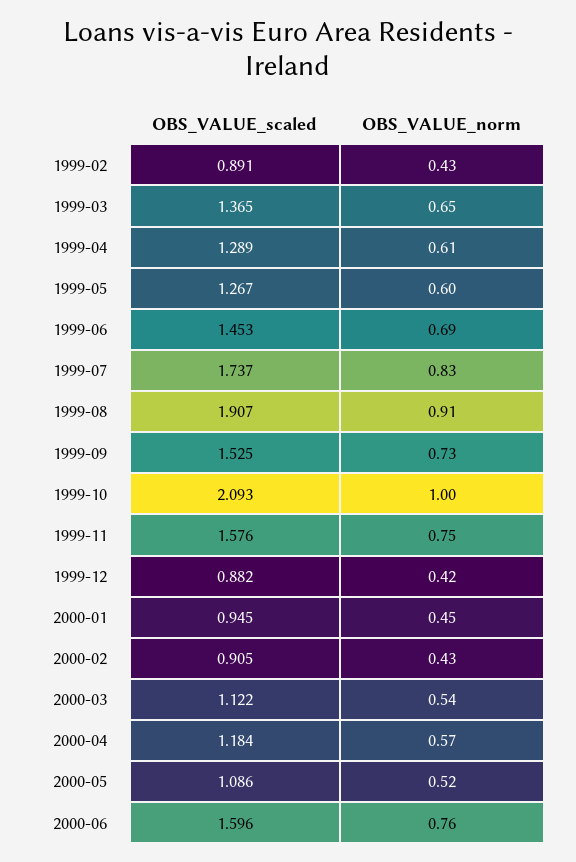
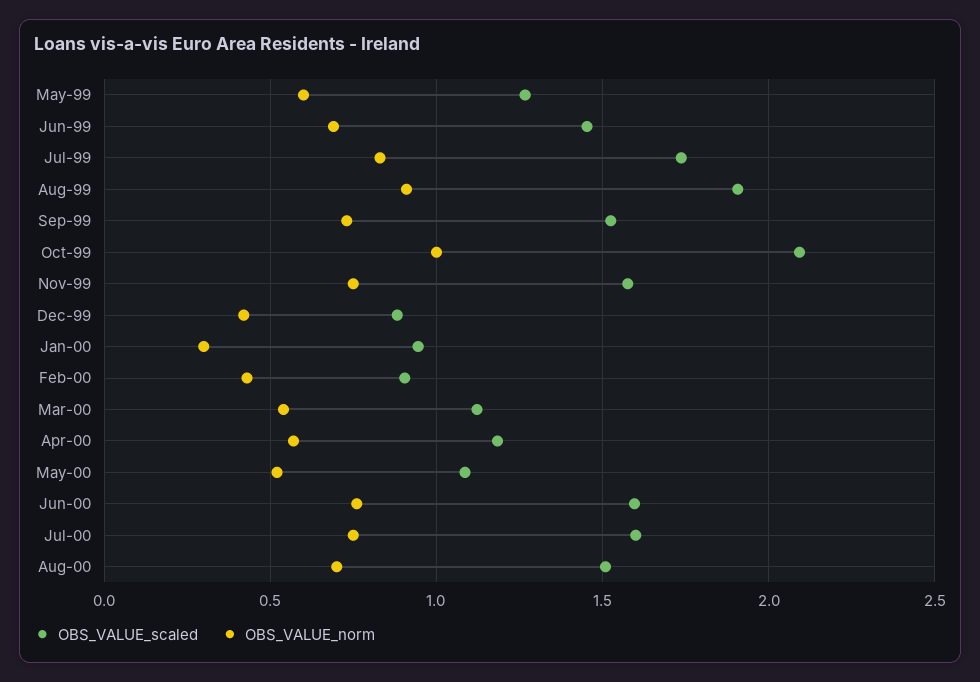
OBS_VALUE_scaled, 1999-02: 0.891 -> none
OBS_VALUE_norm, 1999-02: 0.43 -> none
OBS_VALUE_scaled, 1999-03: 1.365 -> none
OBS_VALUE_norm, 1999-03: 0.65 -> none
OBS_VALUE_scaled, 1999-04: 1.289 -> none
OBS_VALUE_norm, 1999-04: 0.61 -> none
OBS_VALUE_norm, 2000-01: 0.45 -> 0.3
OBS_VALUE_scaled, Jul-00: none -> 1.6
OBS_VALUE_norm, Jul-00: none -> 0.75
OBS_VALUE_scaled, Aug-00: none -> 1.5
OBS_VALUE_norm, Aug-00: none -> 0.7

